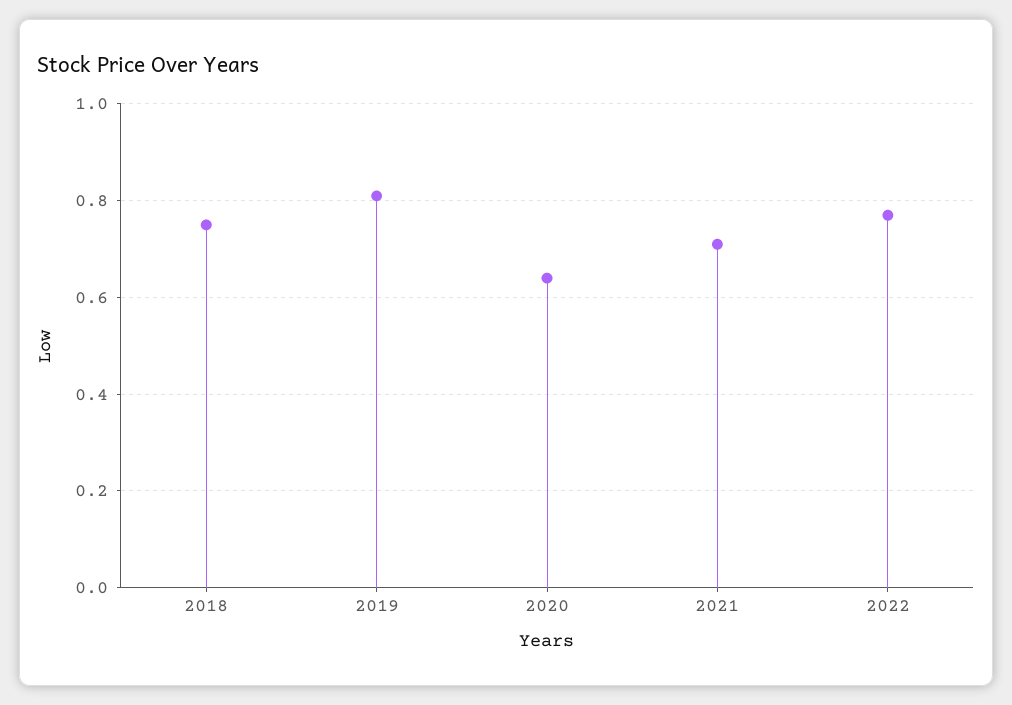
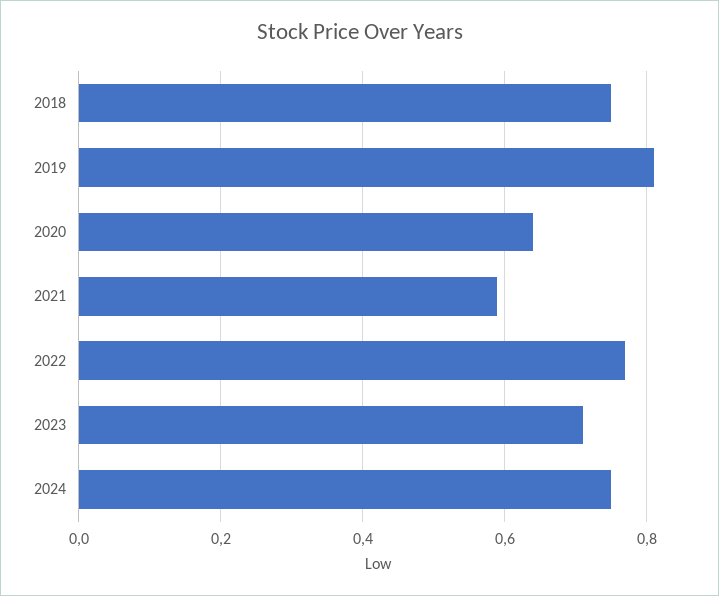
2021: 0.7 -> 0.6
2023: none -> 0.7
2024: none -> 0.75

